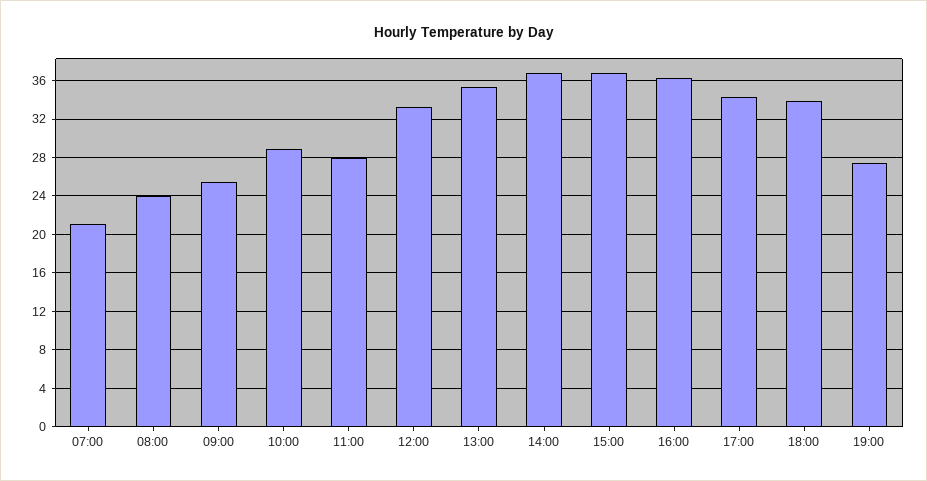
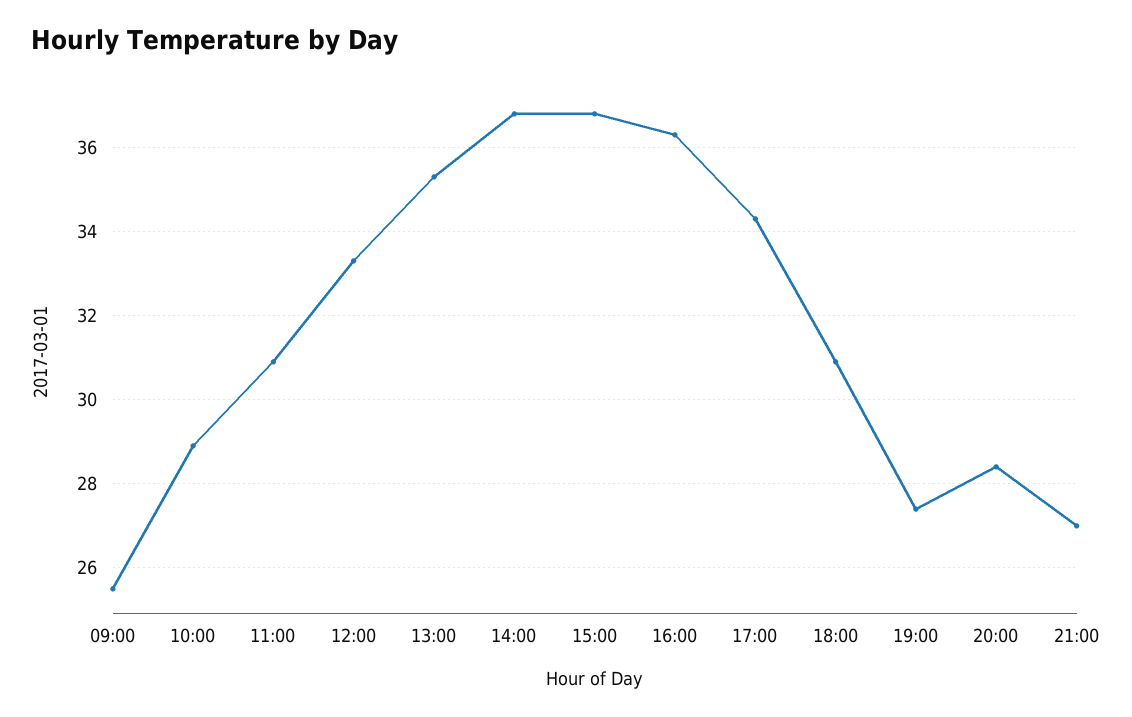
07:00: 21 -> none
08:00: 24 -> none
11:00: 28 -> 31
18:00: 34 -> 31
20:00: none -> 28.5
21:00: none -> 27

